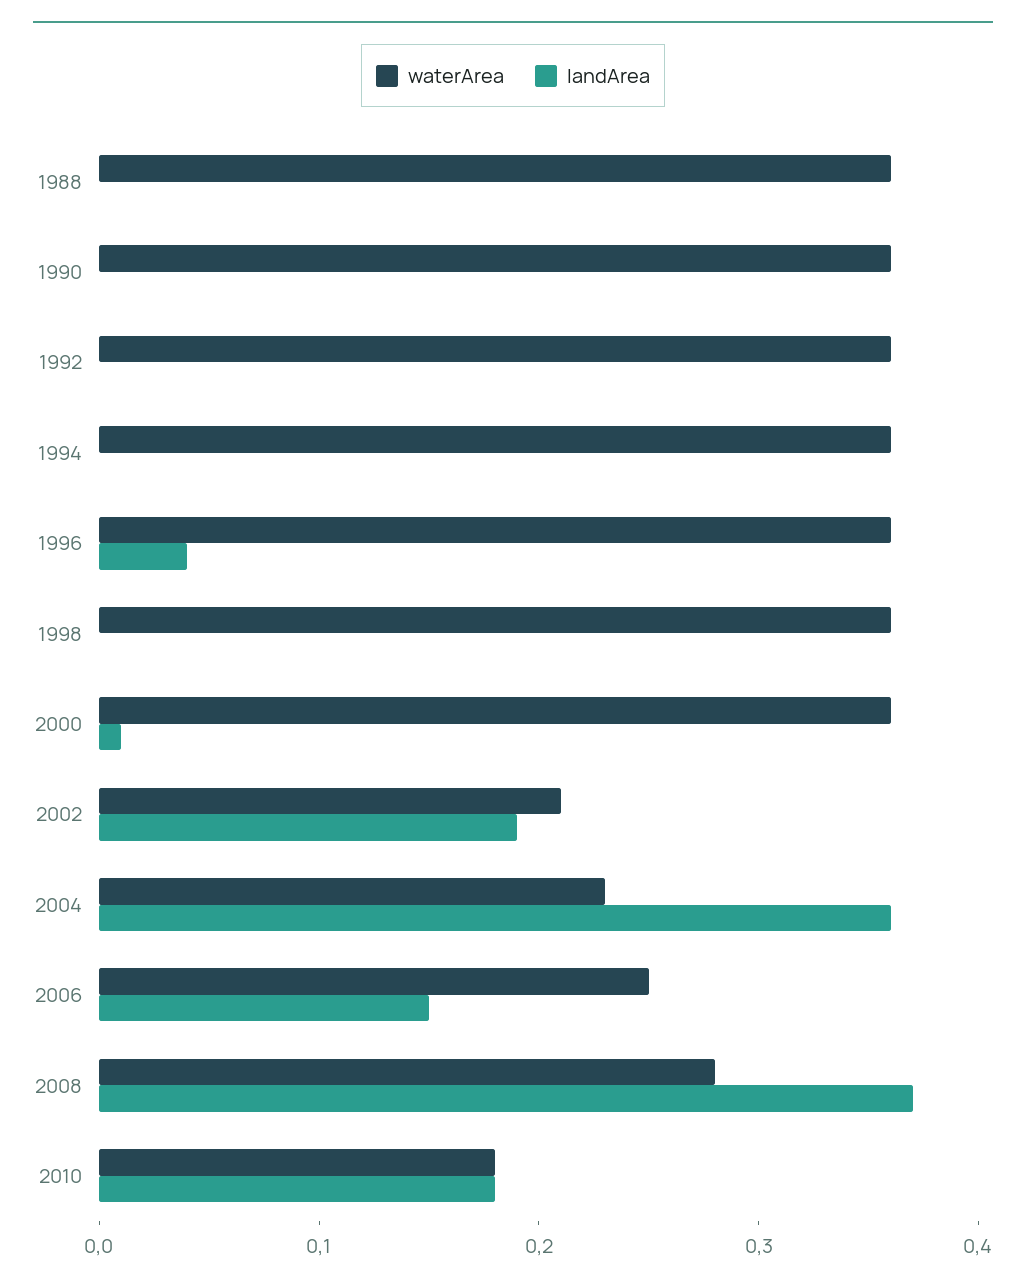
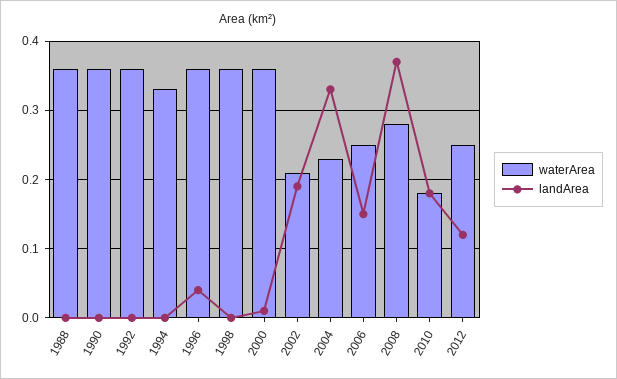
waterArea, 1994: 0.36 -> 0.33
landArea, 2004: 0.36 -> 0.33
waterArea, 2012: none -> 0.25
landArea, 2012: none -> 0.12

